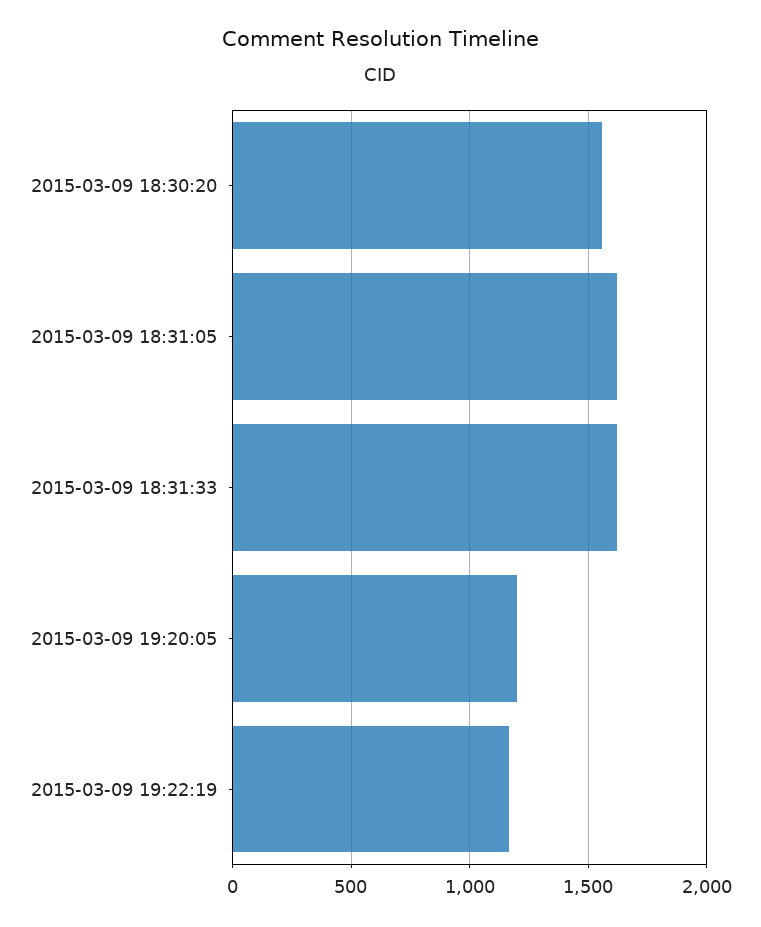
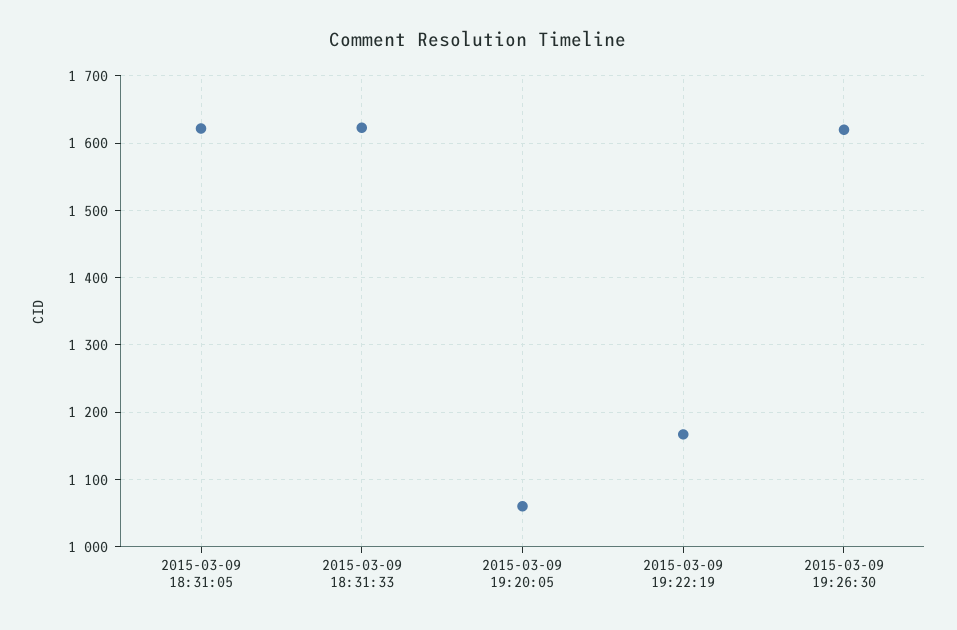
2015-03-09 18:30:20: 1550 -> none
2015-03-09 19:20:05: 1200 -> 1060
2015-03-09 19:26:30: none -> 1620

